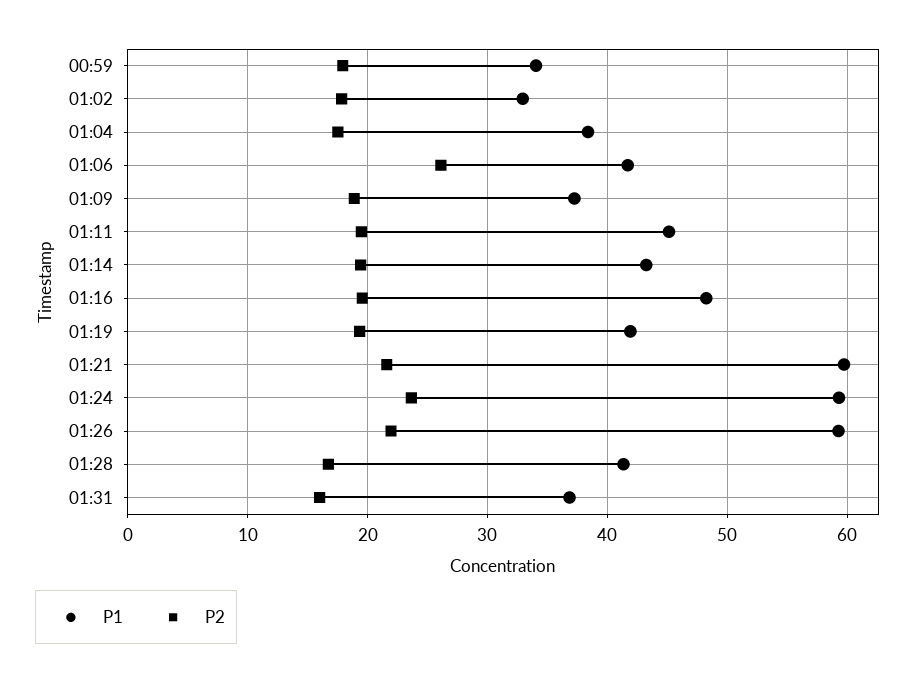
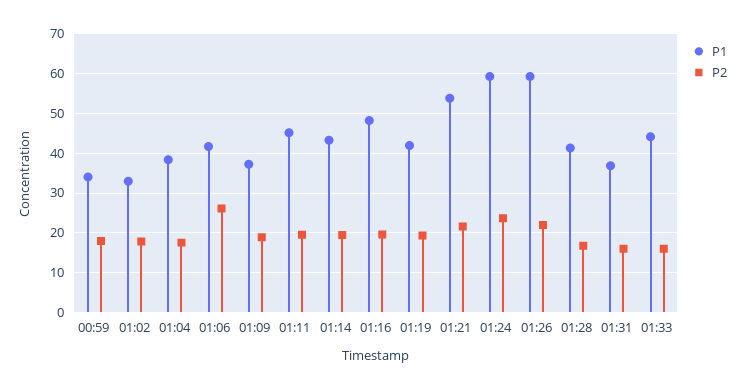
P1, 01:21: 60 -> 54
P1, 01:33: none -> 44
P2, 01:33: none -> 16

